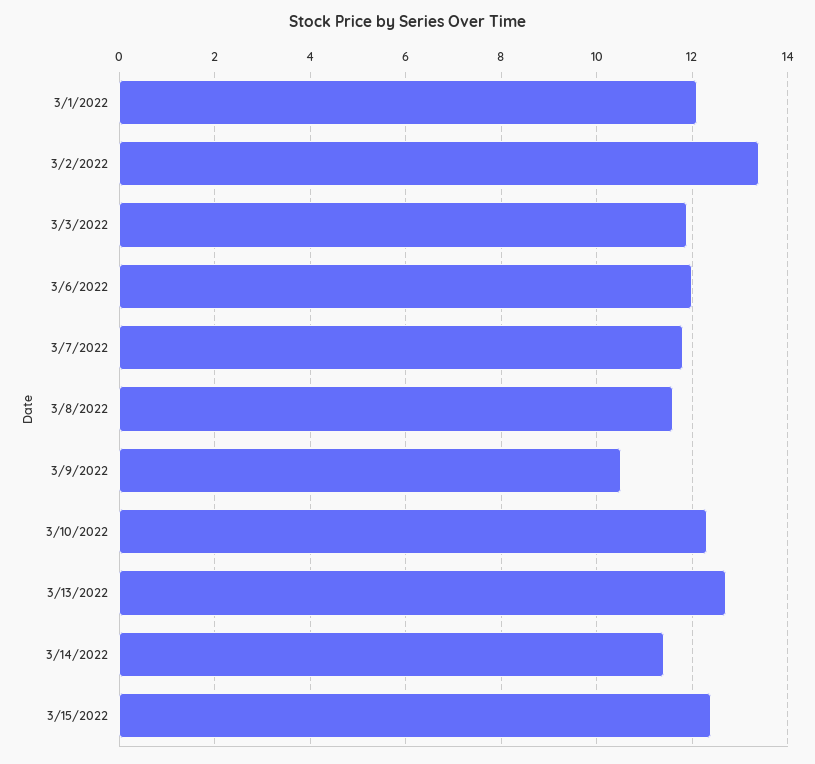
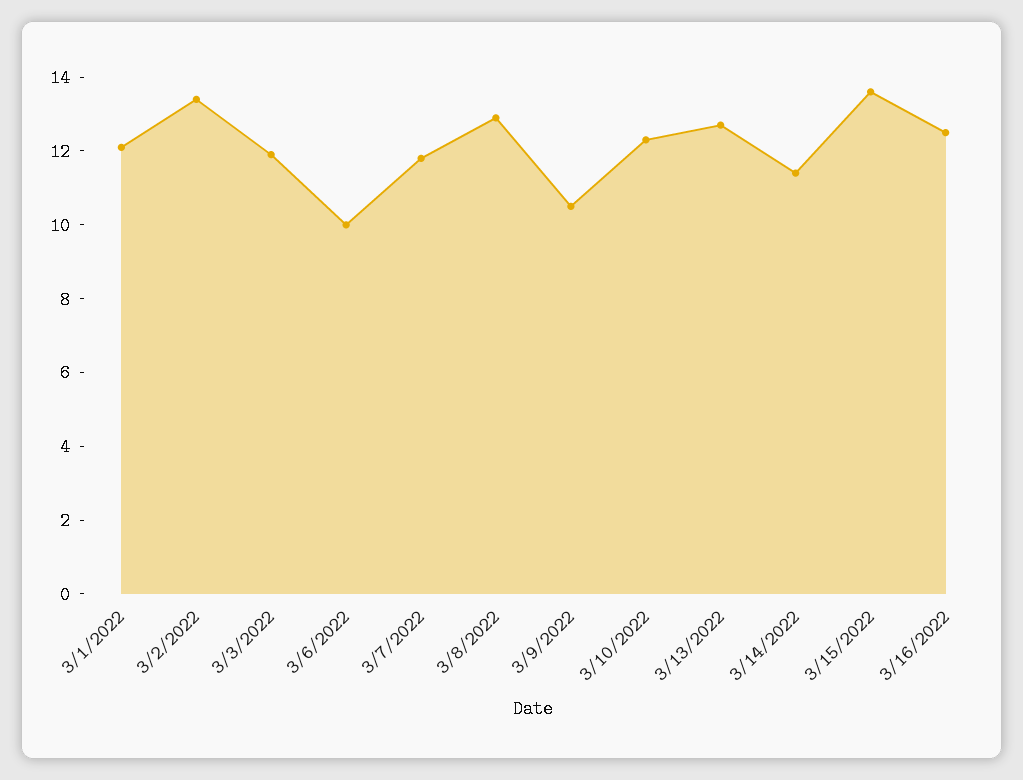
3/6/2022: 12 -> 10
3/8/2022: 11.5 -> 13
3/15/2022: 12.5 -> 13.5
3/16/2022: none -> 12.5

